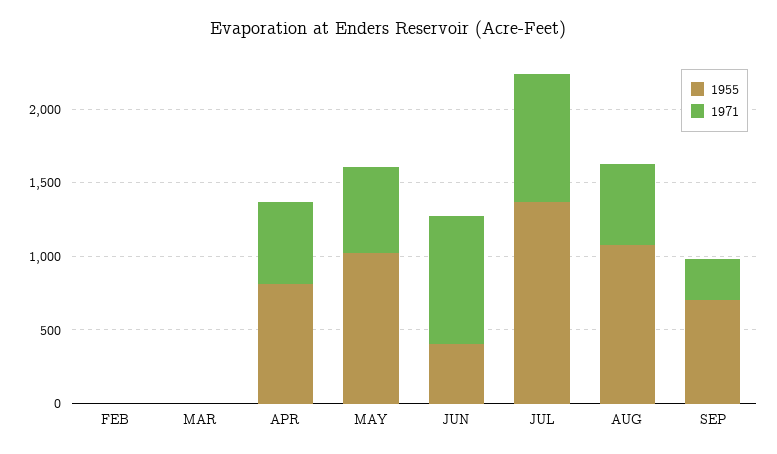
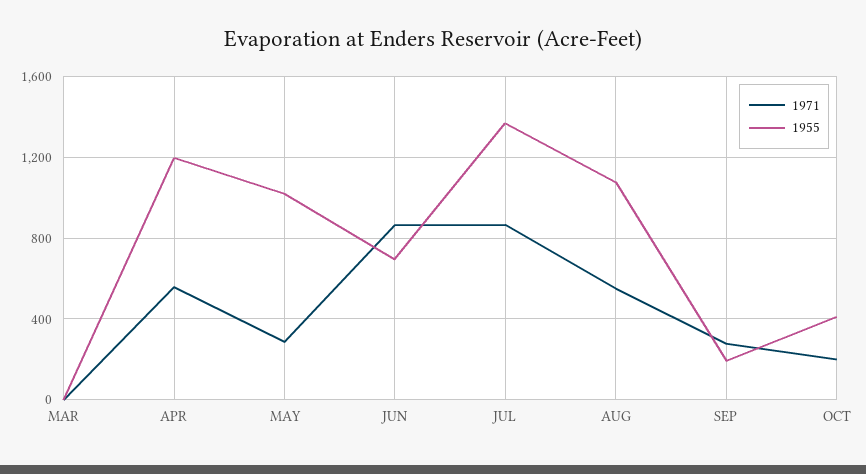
1955, FEB: 0 -> none
1971, FEB: 0 -> none
1955, APR: 800 -> 1200
1971, MAY: 600 -> 300
1955, JUN: 400 -> 700
1955, SEP: 700 -> 200
1971, OCT: none -> 200
1955, OCT: none -> 400

